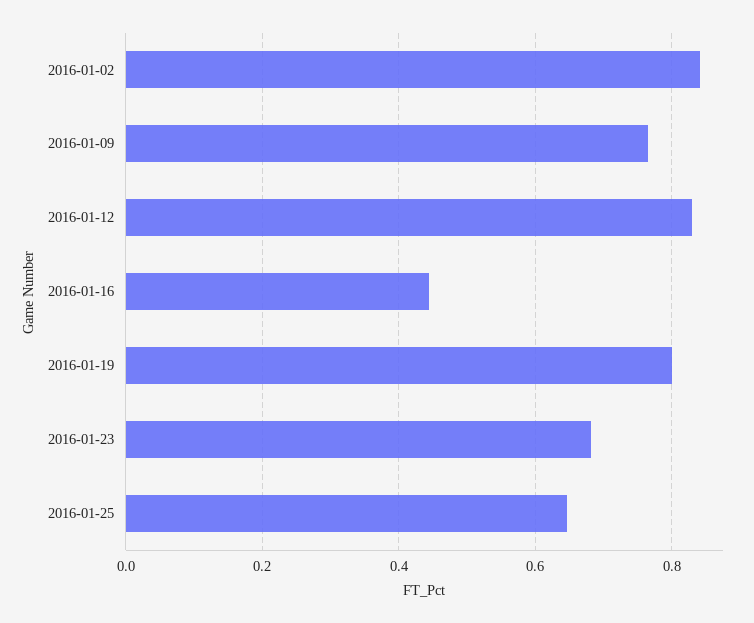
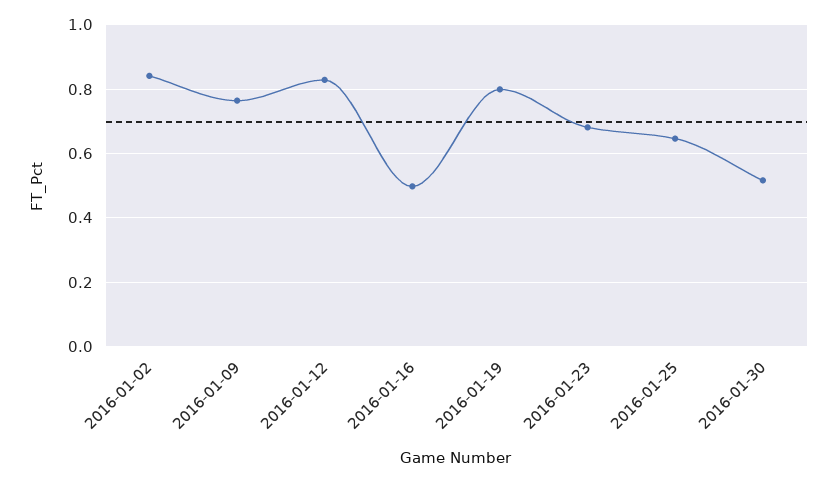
2016-01-16: 0.44 -> 0.5
2016-01-30: none -> 0.52

